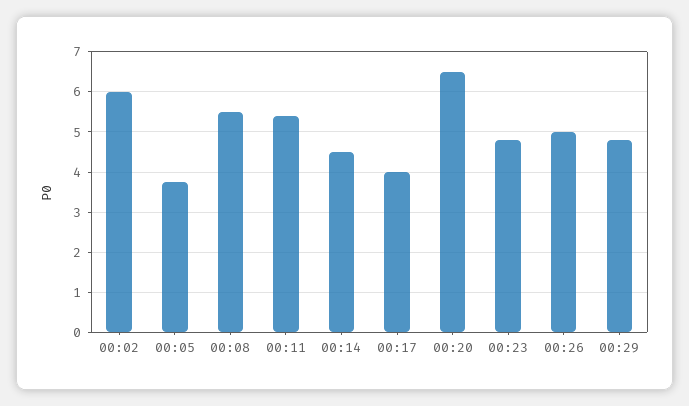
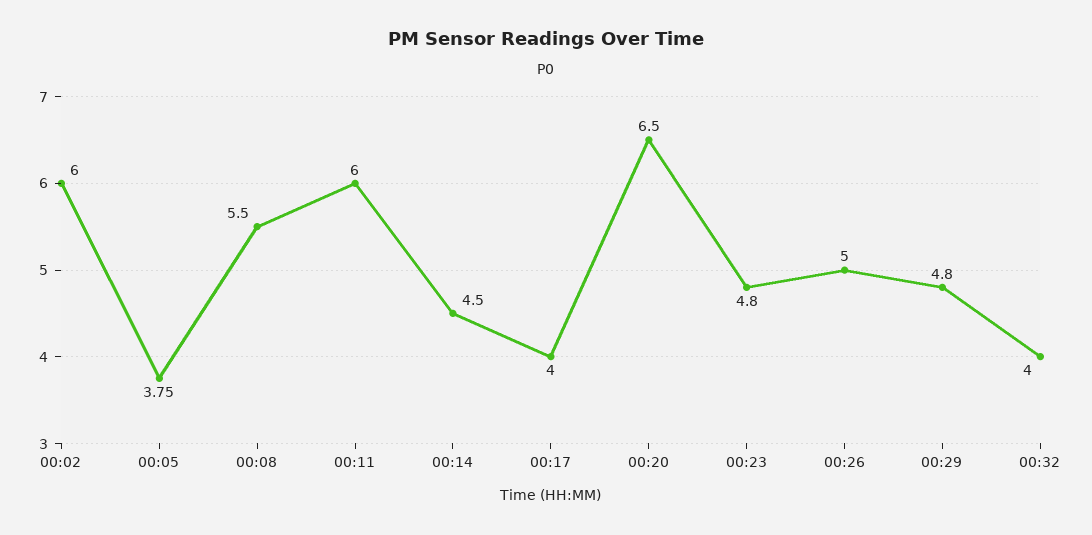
00:11: 5.4 -> 6
00:32: none -> 4

